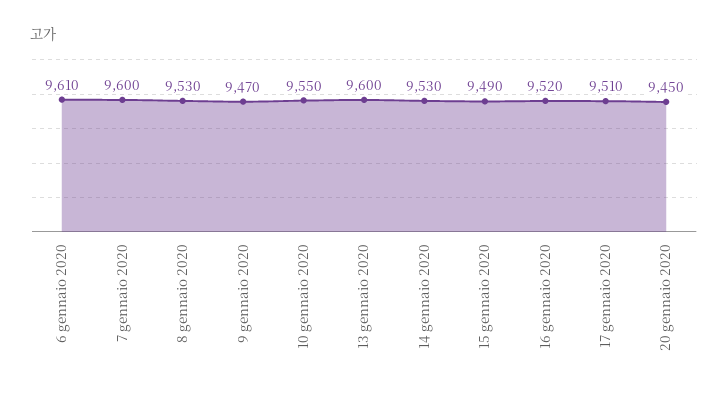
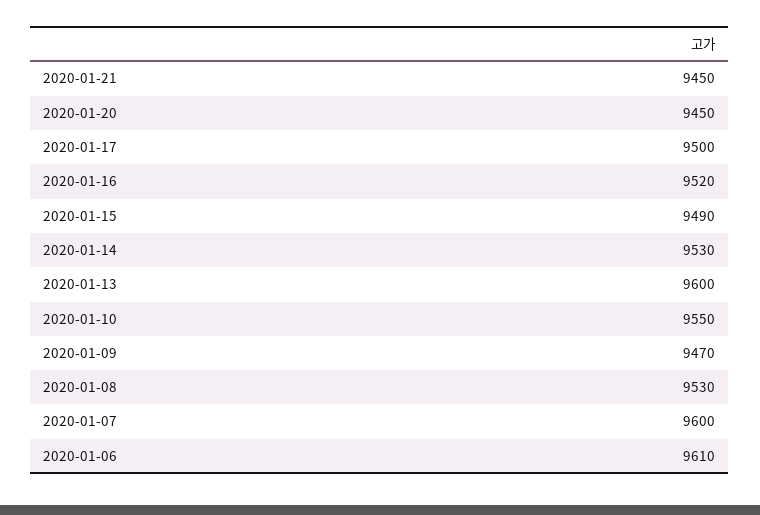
17 gennaio 2020: 9510 -> 9500
2020-01-21: none -> 9450

